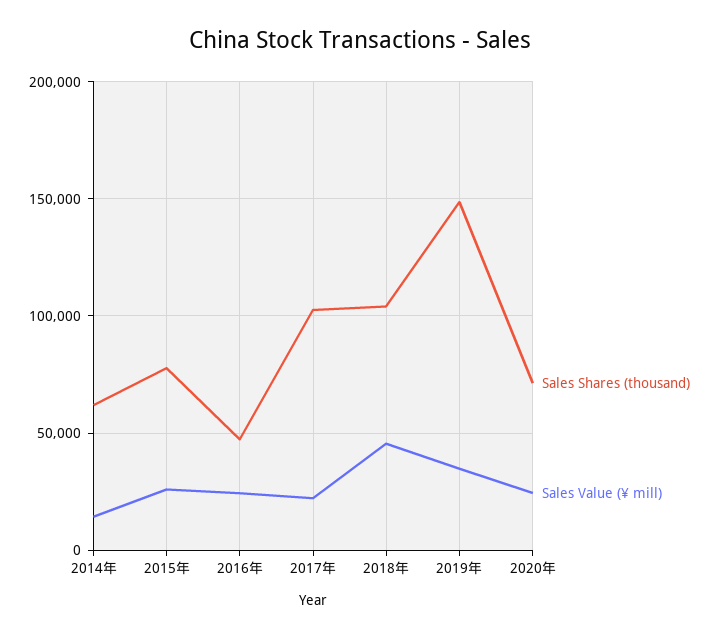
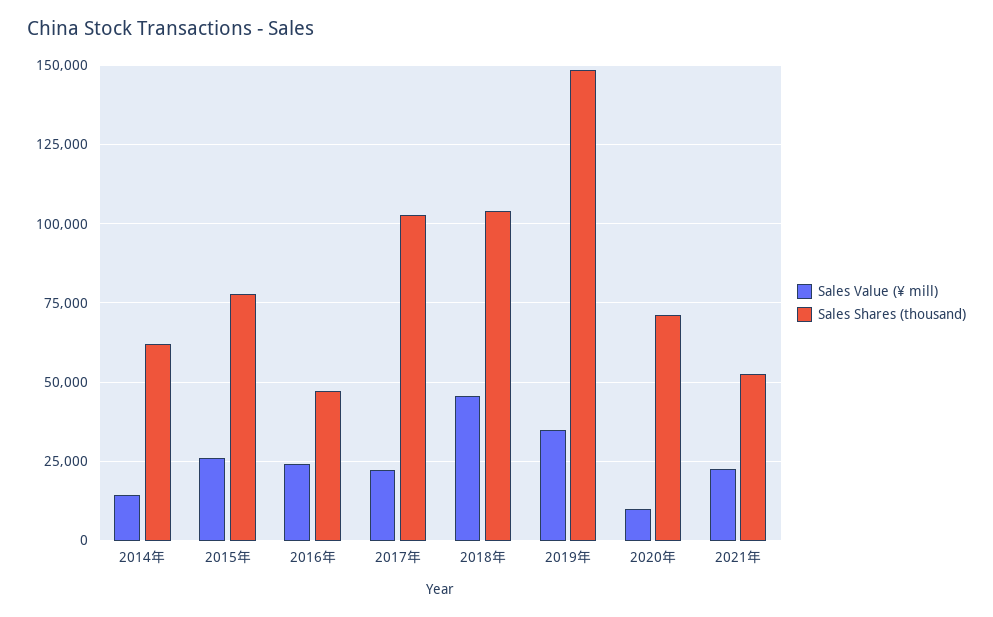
Sales Value (¥ mill), 2020年: 25000 -> 10000
Sales Value (¥ mill), 2021年: none -> 22500
Sales Shares (thousand), 2021年: none -> 52500

